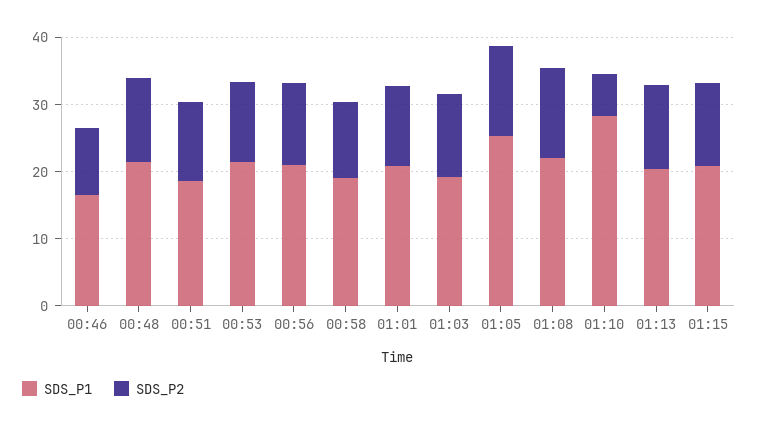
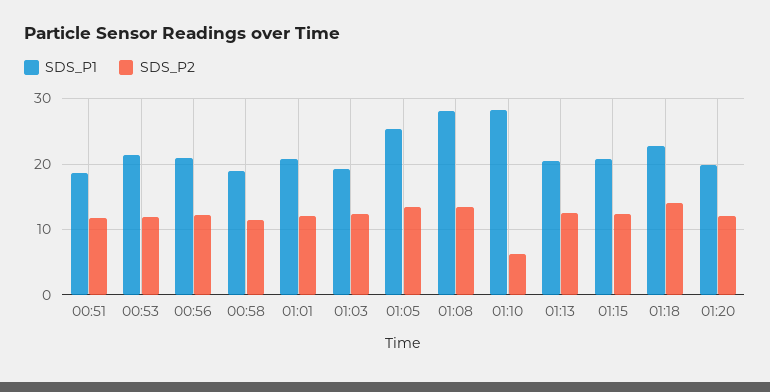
SDS_P1, 00:46: 16 -> none
SDS_P2, 00:46: 10 -> none
SDS_P1, 00:48: 22 -> none
SDS_P2, 00:48: 12 -> none
SDS_P1, 01:08: 22 -> 28
SDS_P1, 01:18: none -> 23
SDS_P2, 01:18: none -> 14
SDS_P1, 01:20: none -> 20
SDS_P2, 01:20: none -> 12

